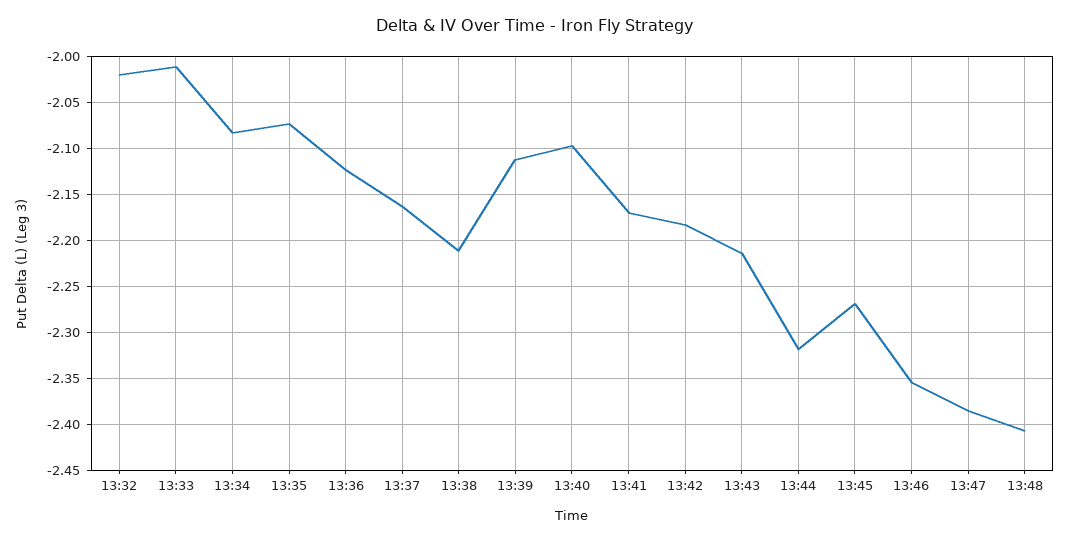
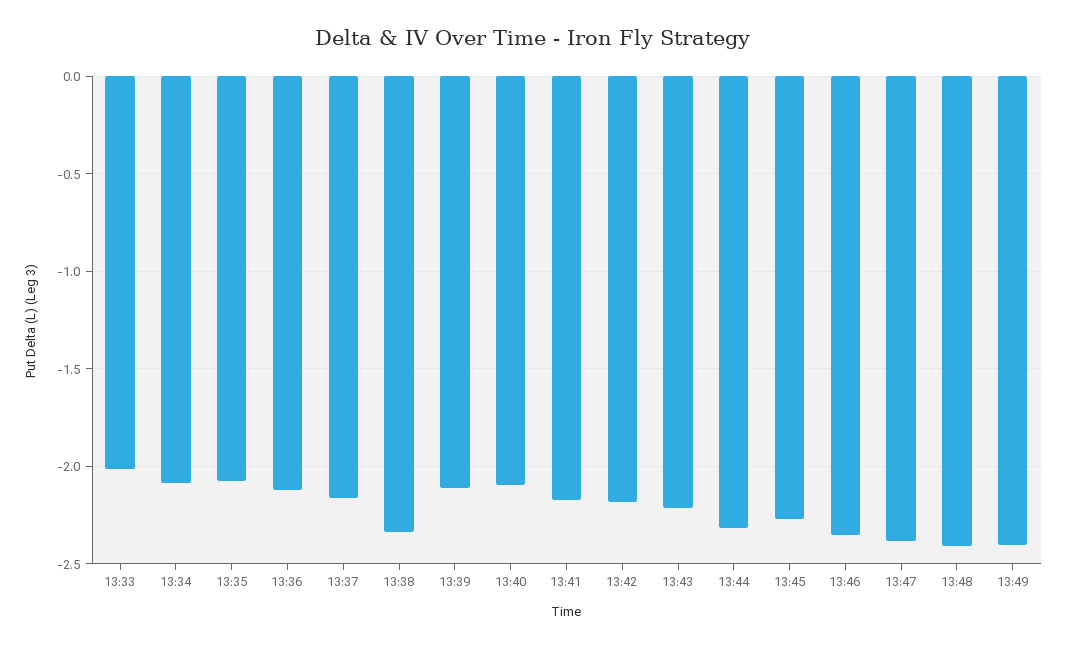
13:32: -2.02 -> none
13:38: -2.21 -> -2.35
13:49: none -> -2.4

